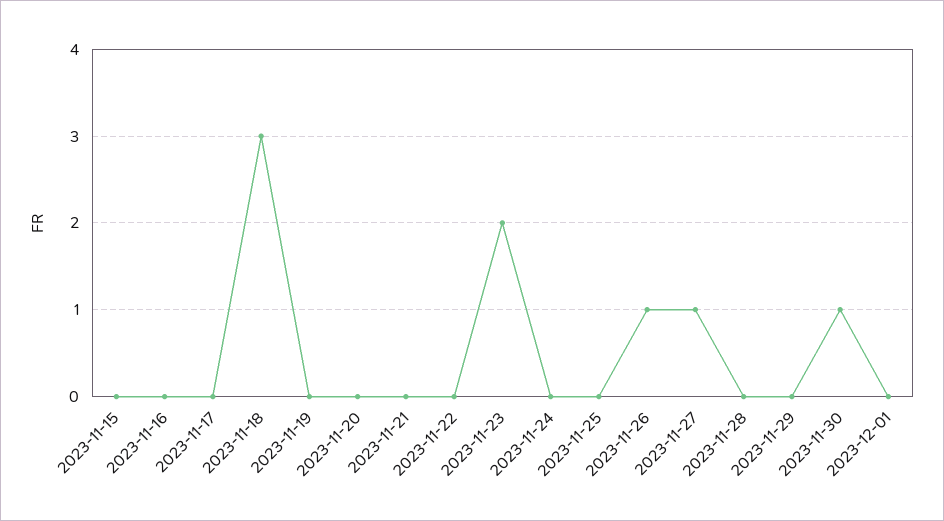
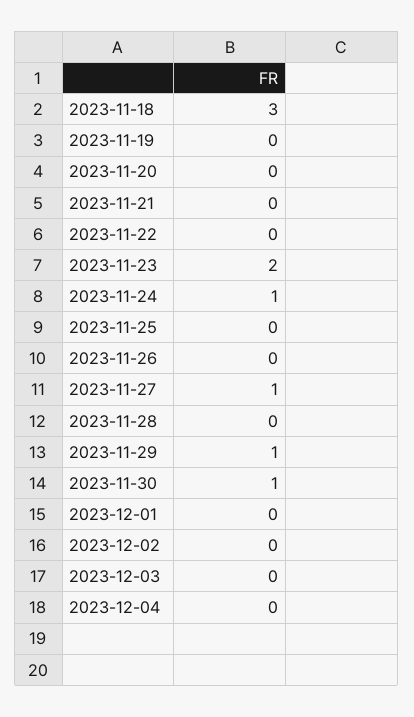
2023-11-15: 0 -> none
2023-11-16: 0 -> none
2023-11-17: 0 -> none
2023-11-24: 0 -> 1
2023-11-26: 1 -> 0
2023-11-29: 0 -> 1
2023-12-02: none -> 0
2023-12-03: none -> 0
2023-12-04: none -> 0

